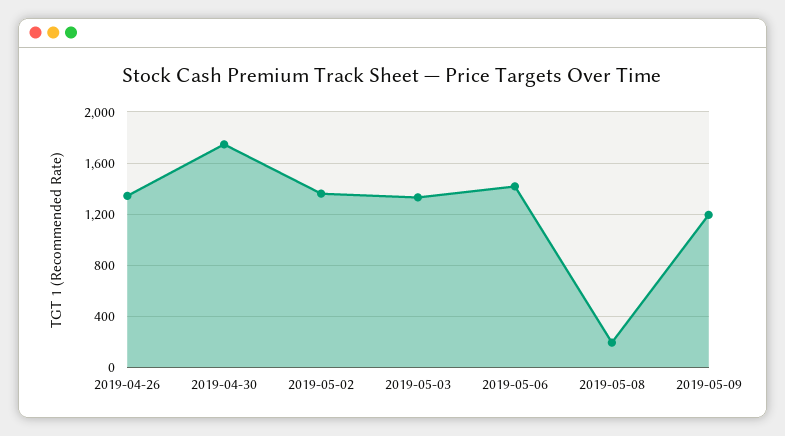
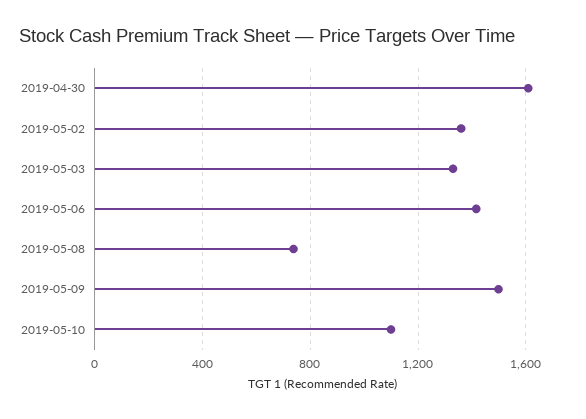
2019-04-26: 1350 -> none
2019-04-30: 1750 -> 1600
2019-05-08: 200 -> 750
2019-05-09: 1200 -> 1500
2019-05-10: none -> 1100

